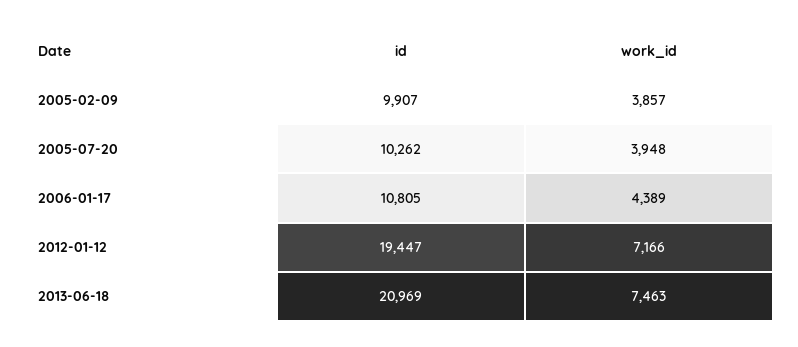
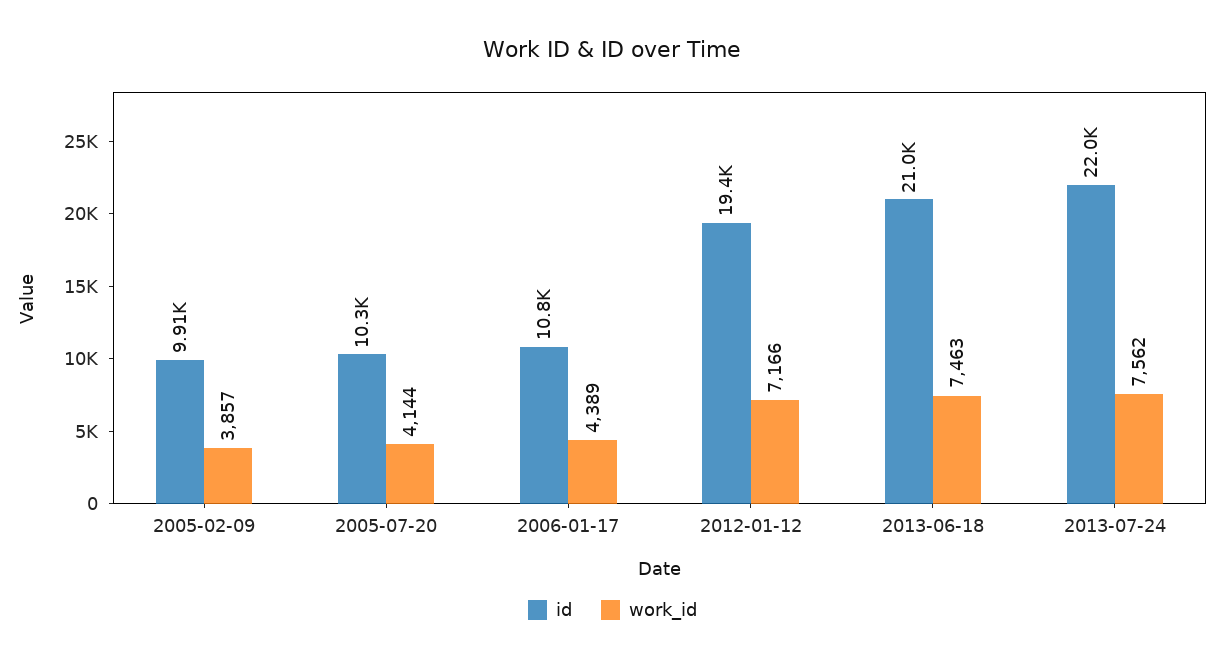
work_id, 2005-07-20: 3948 -> 4144
id, 2013-07-24: none -> 22000
work_id, 2013-07-24: none -> 7562

